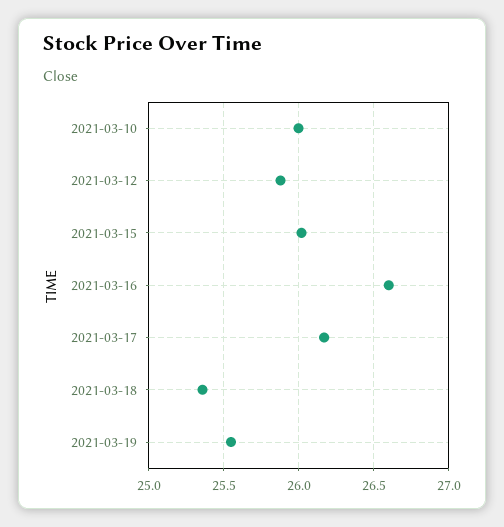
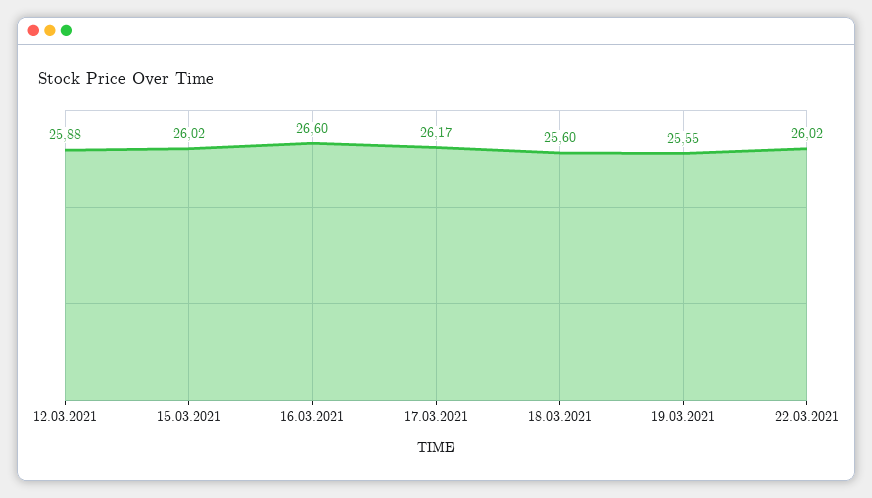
2021-03-10: 26 -> none
2021-03-18: 25.35 -> 25.6
22.03.2021: none -> 26.02

